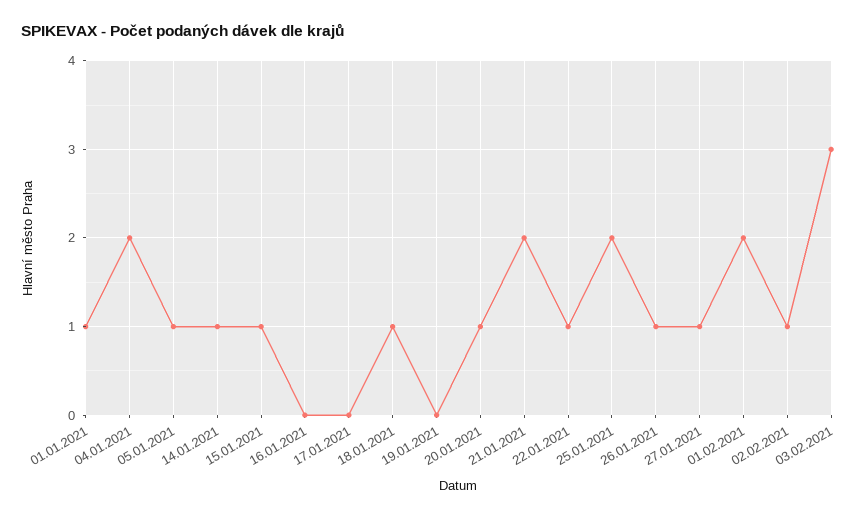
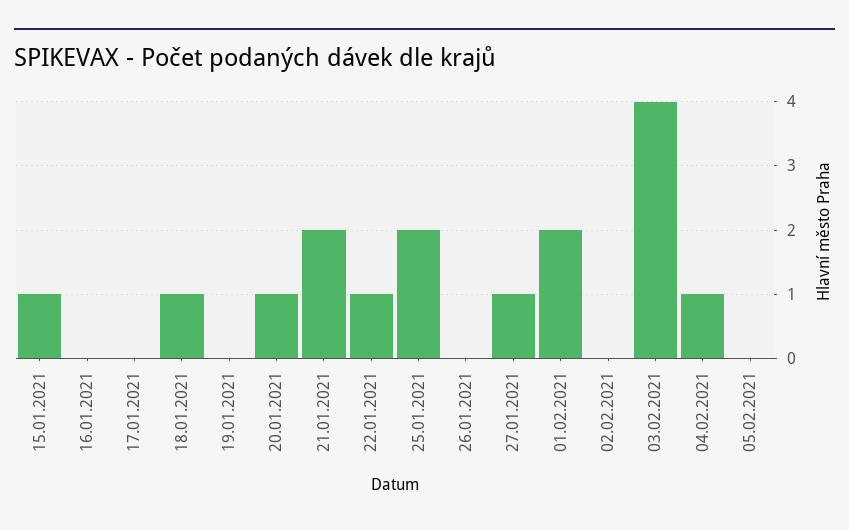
01.01.2021: 1 -> none
04.01.2021: 2 -> none
05.01.2021: 1 -> none
14.01.2021: 1 -> none
26.01.2021: 1 -> 0
02.02.2021: 1 -> 0
03.02.2021: 3 -> 4
04.02.2021: none -> 1
05.02.2021: none -> 0

